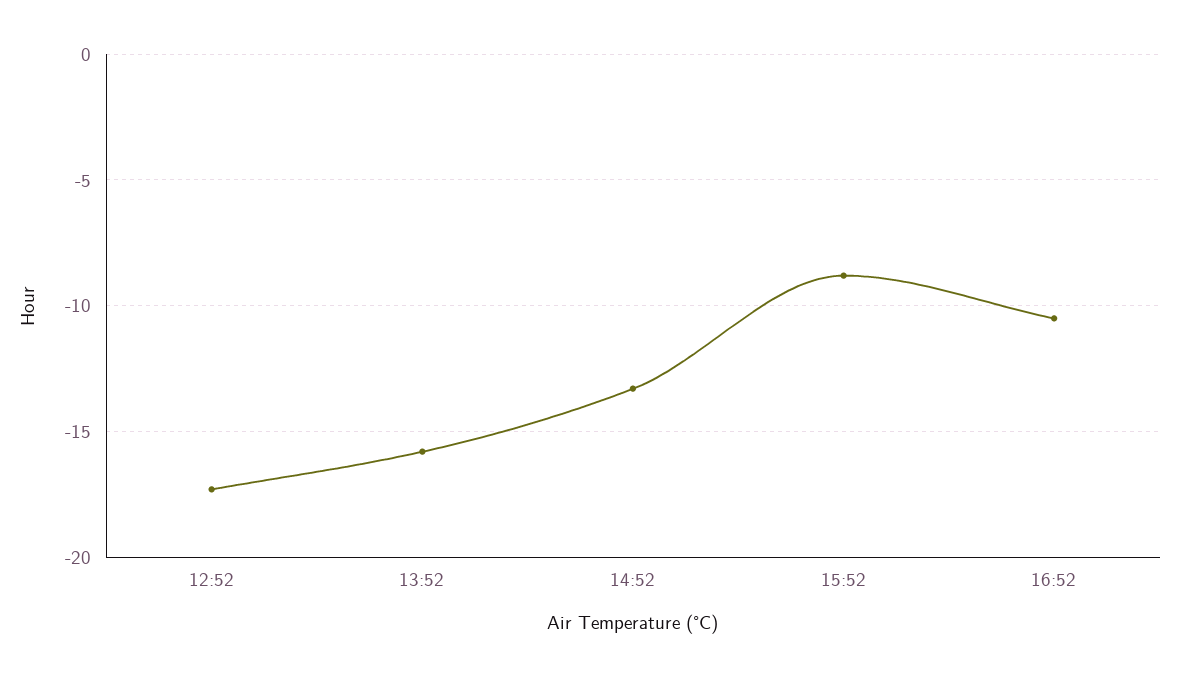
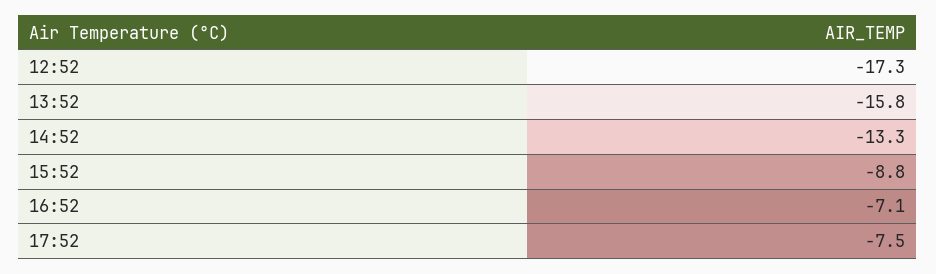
16:52: -10.5 -> -7.1
17:52: none -> -7.5

